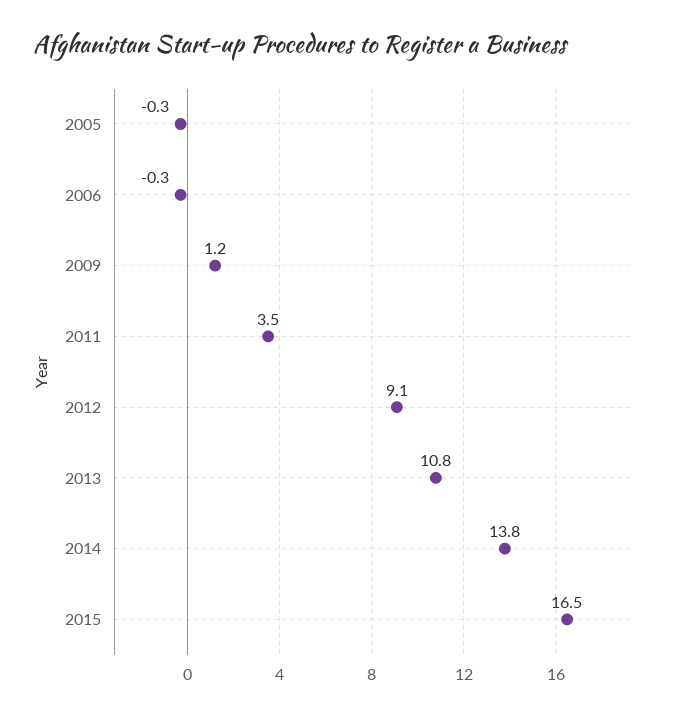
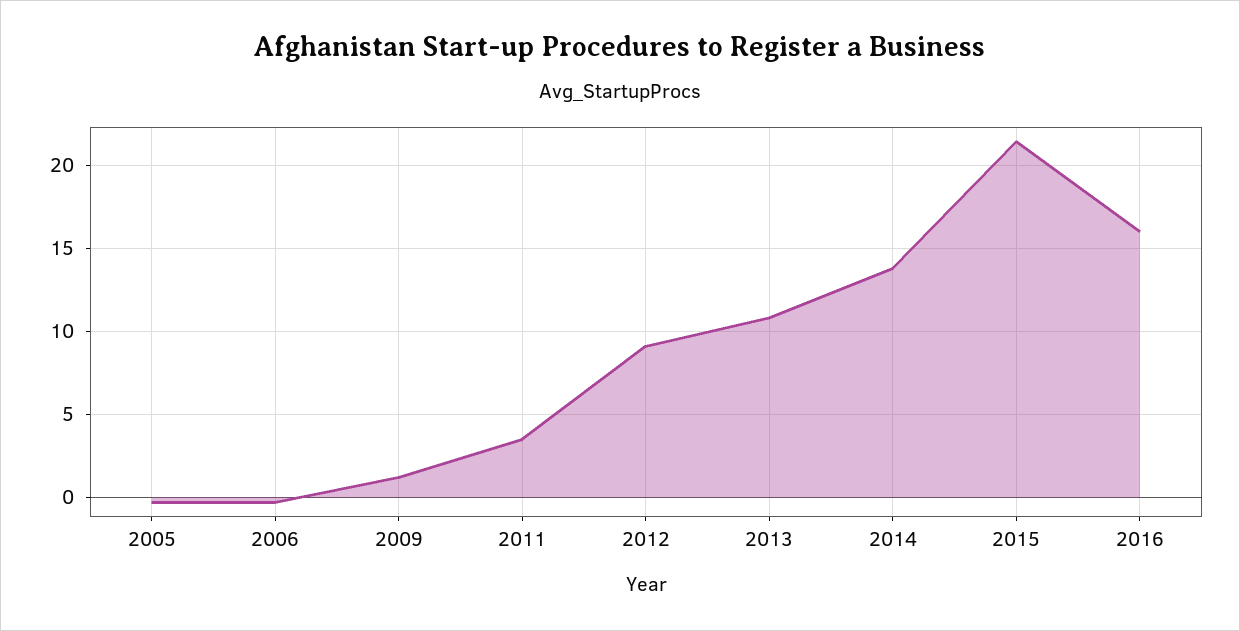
2015: 16.5 -> 21.5
2016: none -> 16

